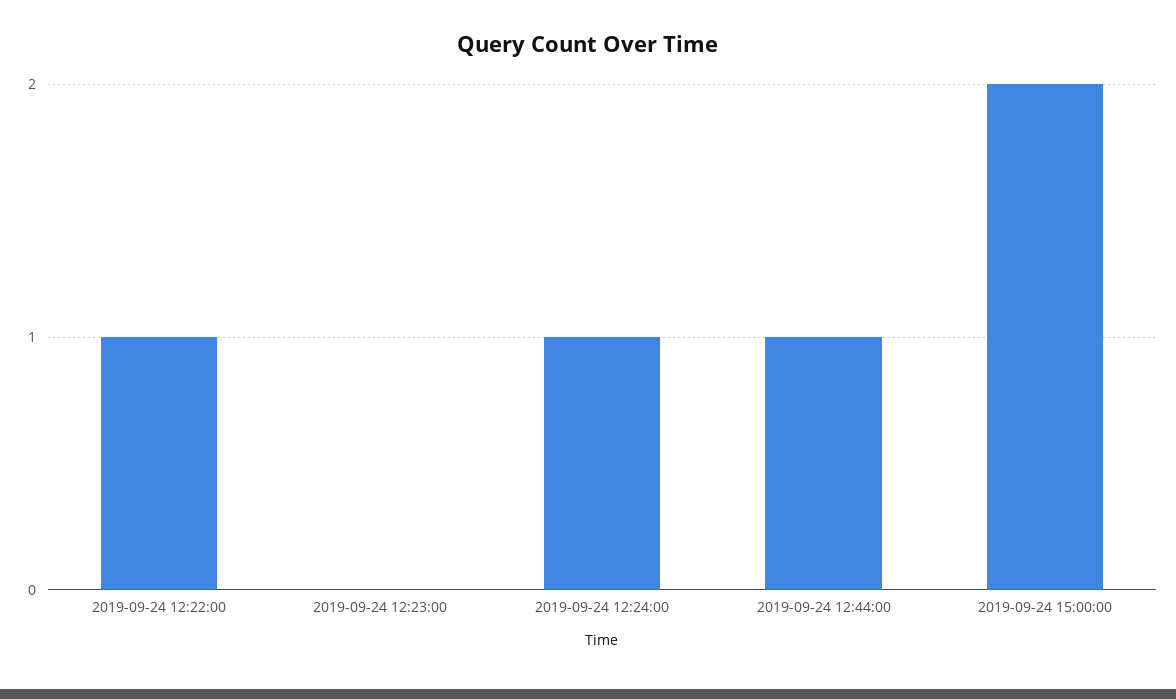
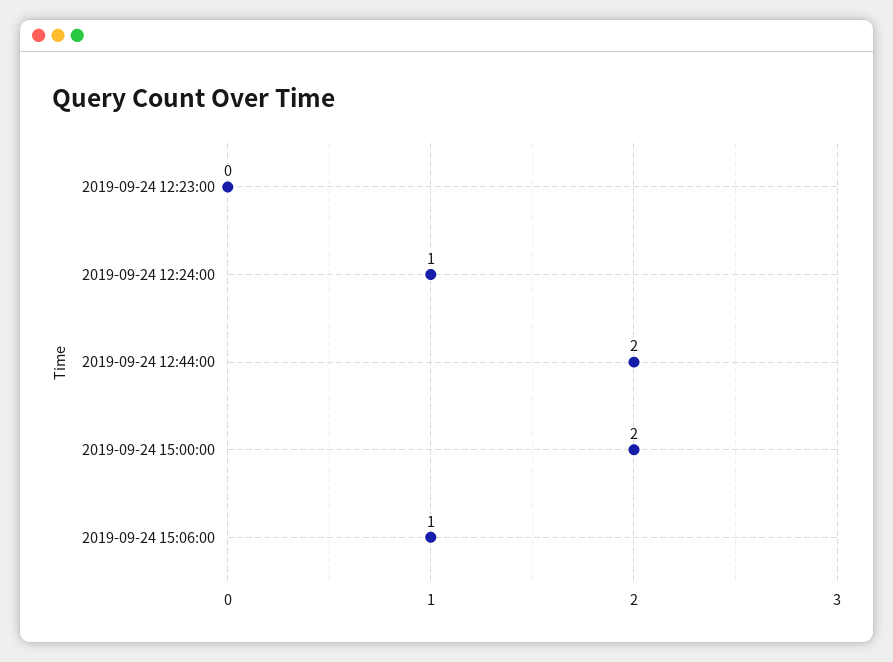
2019-09-24 12:22:00: 1 -> none
2019-09-24 12:44:00: 1 -> 2
2019-09-24 15:06:00: none -> 1

